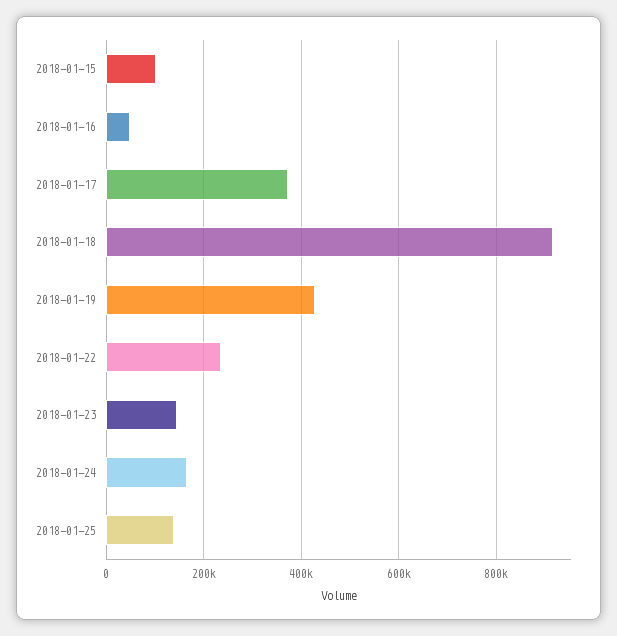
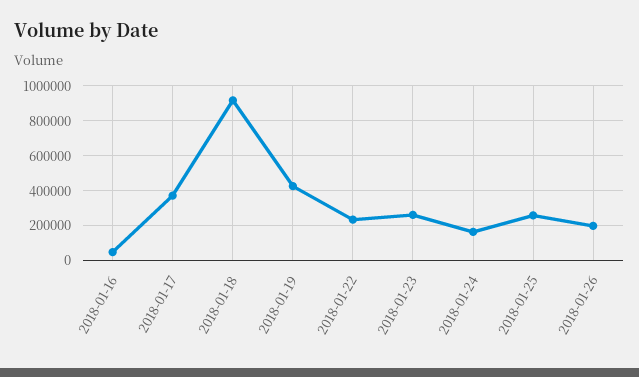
2018-01-15: 100000 -> none
2018-01-23: 140000 -> 250000
2018-01-25: 140000 -> 250000
2018-01-26: none -> 200000

